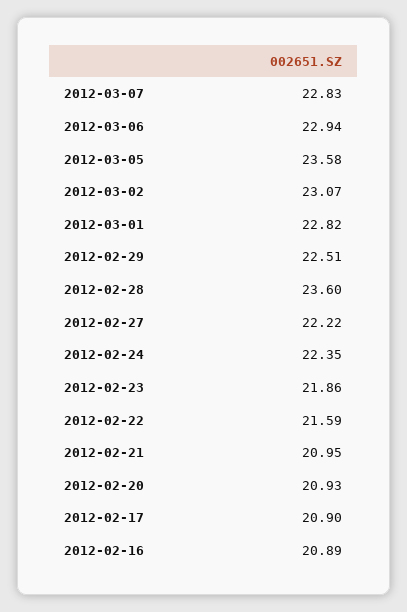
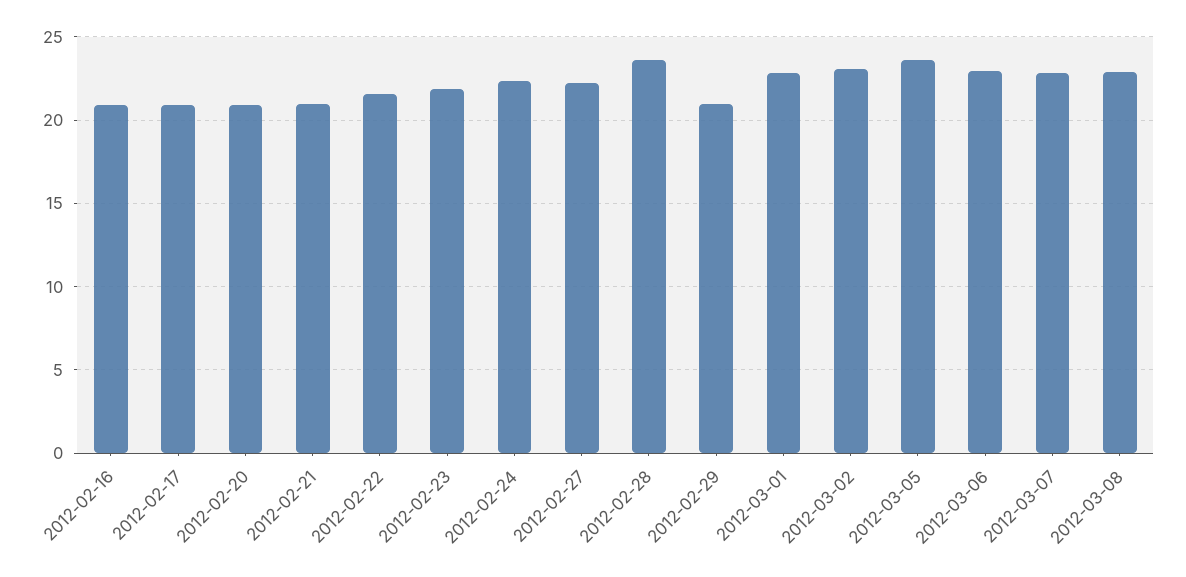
2012-02-29: 22.51 -> 21
2012-03-08: none -> 23

